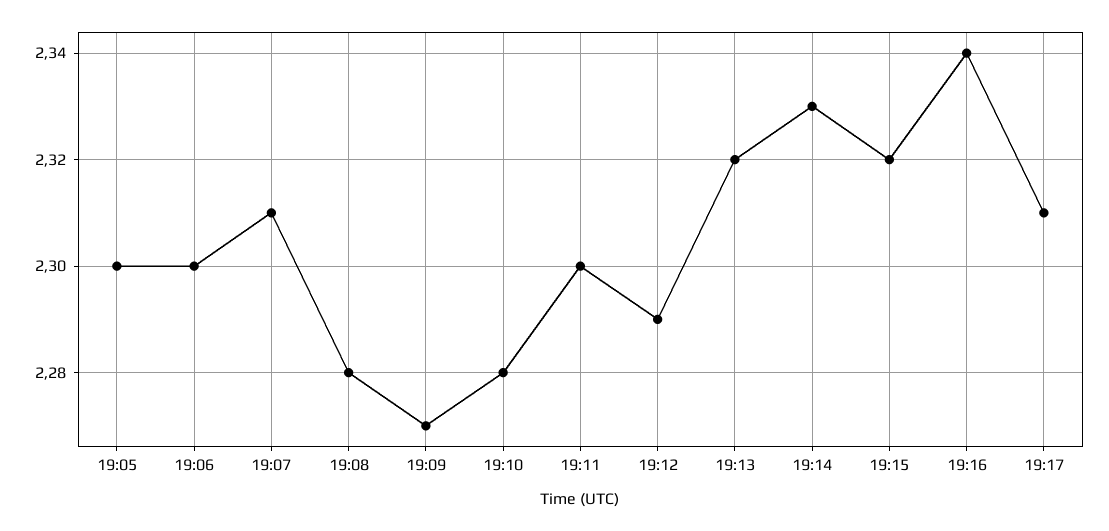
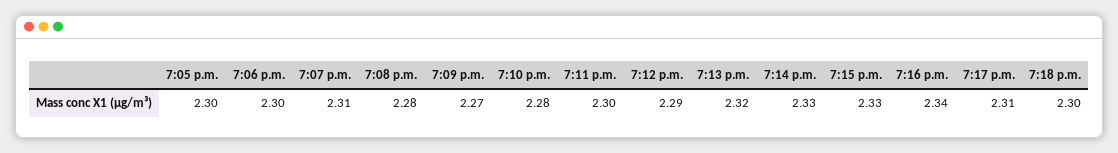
19:15: 2.32 -> 2.33
7:18 p.m.: none -> 2.3

